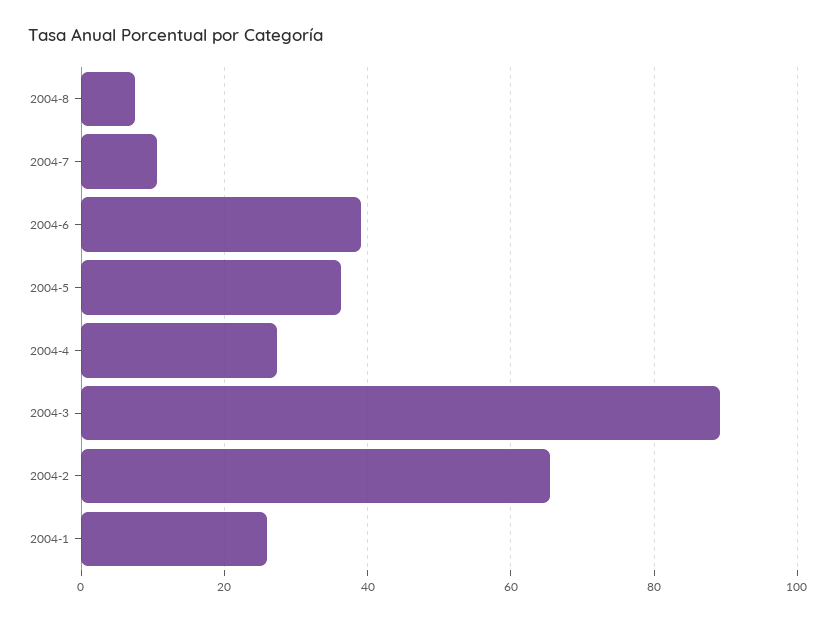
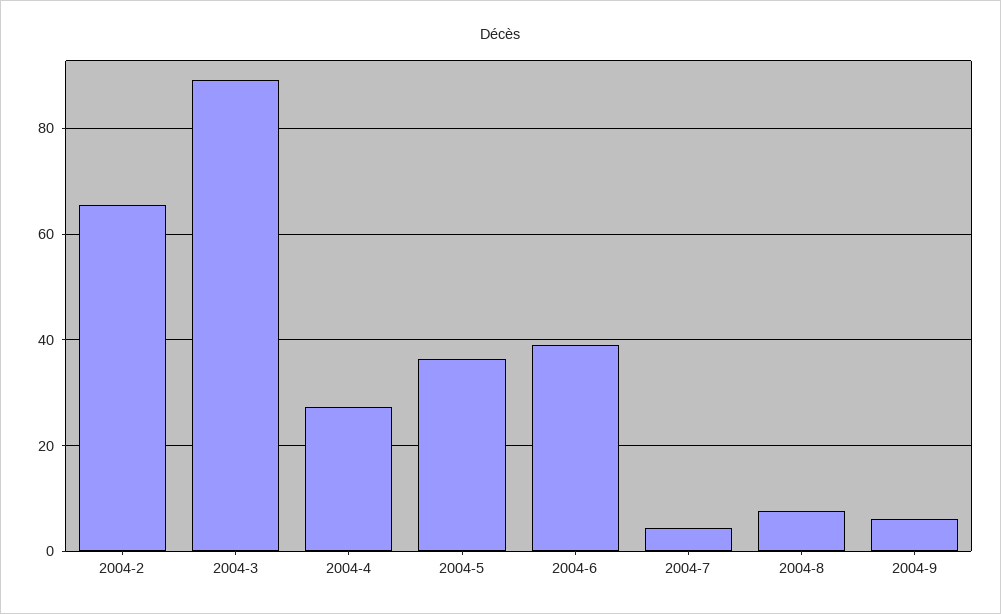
2004-7: 10 -> 4
2004-1: 26 -> none
2004-9: none -> 6

